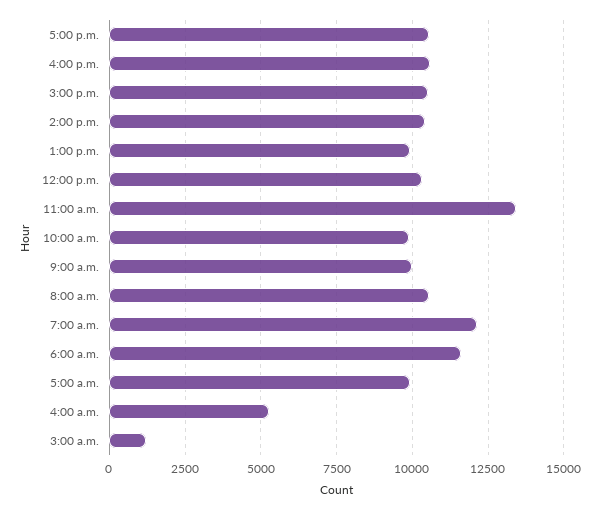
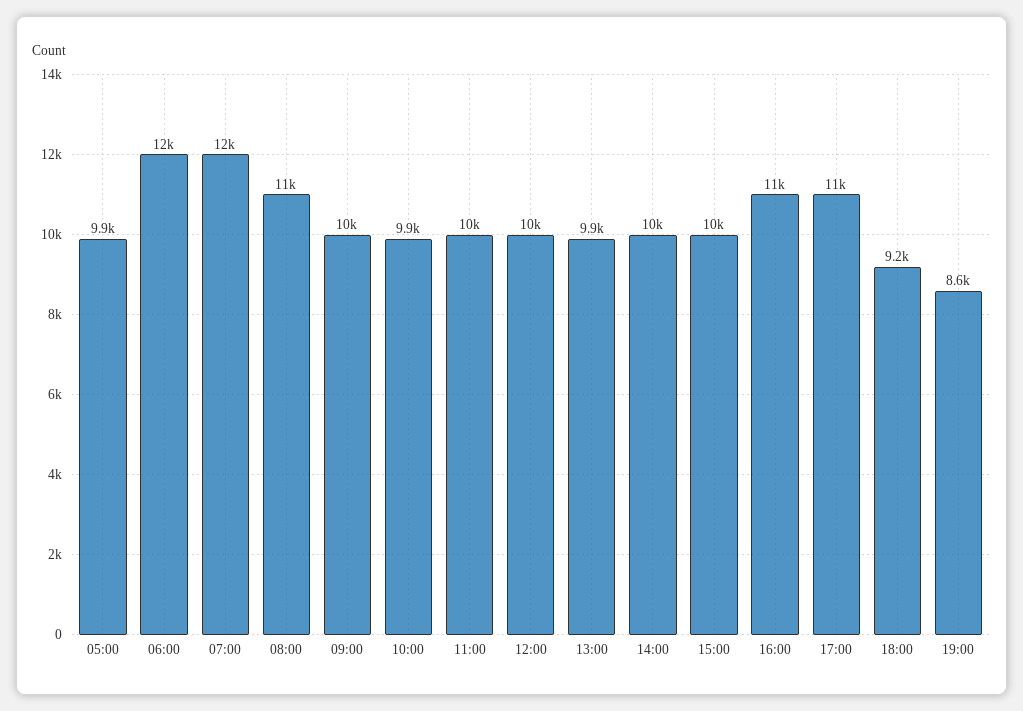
11:00 a.m.: 13500 -> 10000
4:00 a.m.: 5250 -> none
3:00 a.m.: 1250 -> none
18:00: none -> 9200
19:00: none -> 8600

